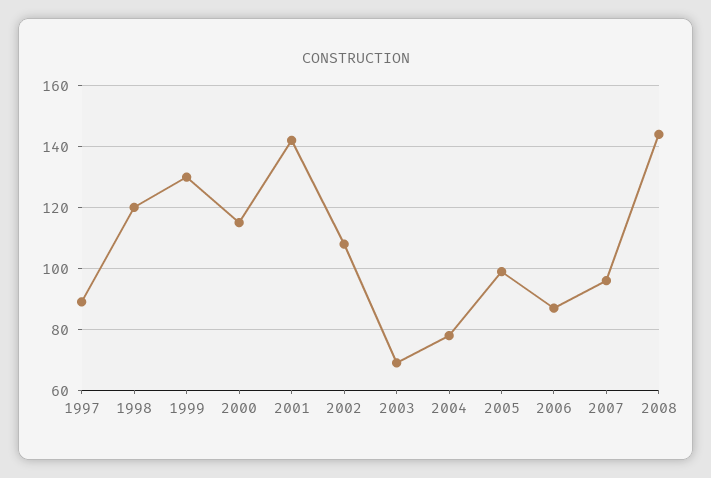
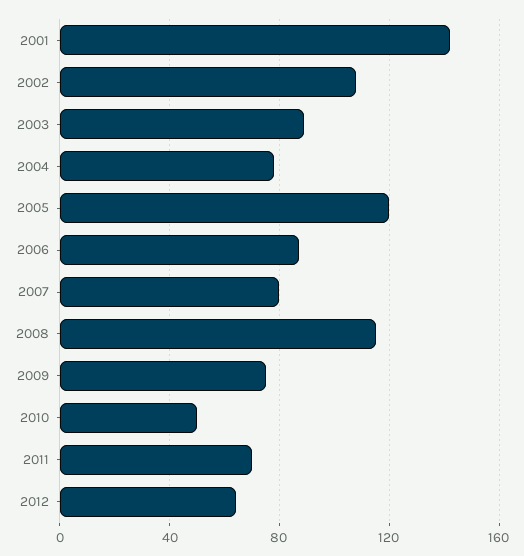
1997: 90 -> none
1998: 120 -> none
1999: 130 -> none
2000: 115 -> none
2003: 70 -> 90
2005: 100 -> 120
2007: 95 -> 80
2008: 145 -> 115
2009: none -> 75
2010: none -> 50
2011: none -> 70
2012: none -> 65

